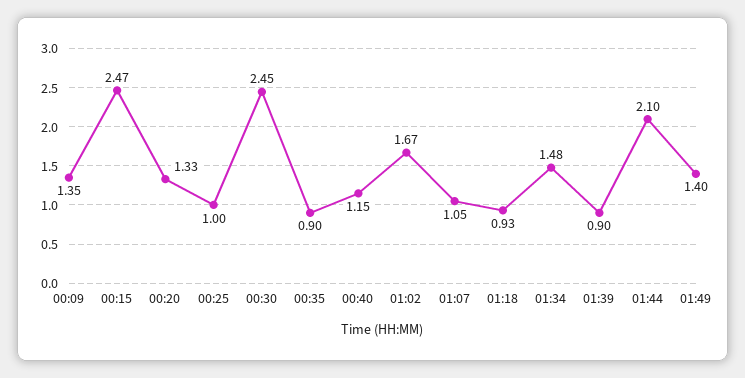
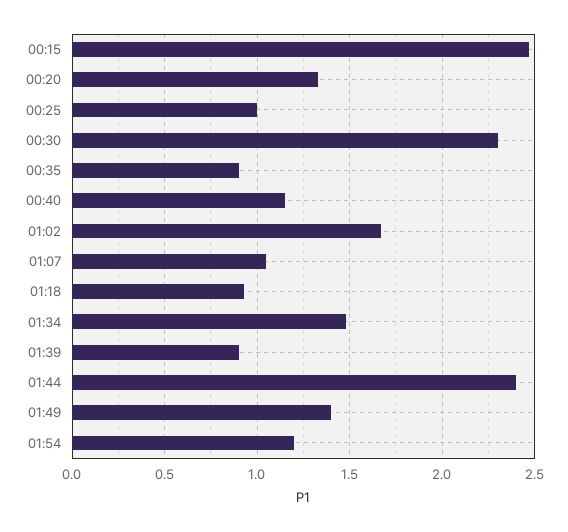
00:09: 1.35 -> none
00:30: 2.45 -> 2.3
01:44: 2.1 -> 2.4
01:54: none -> 1.2

